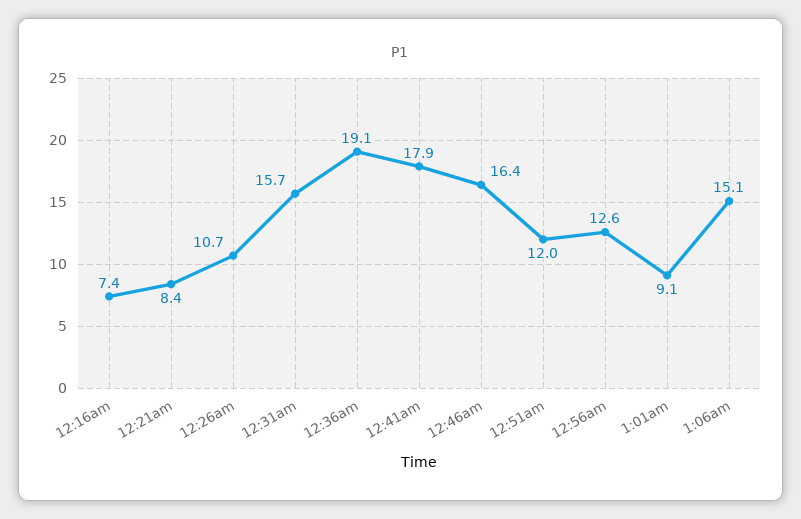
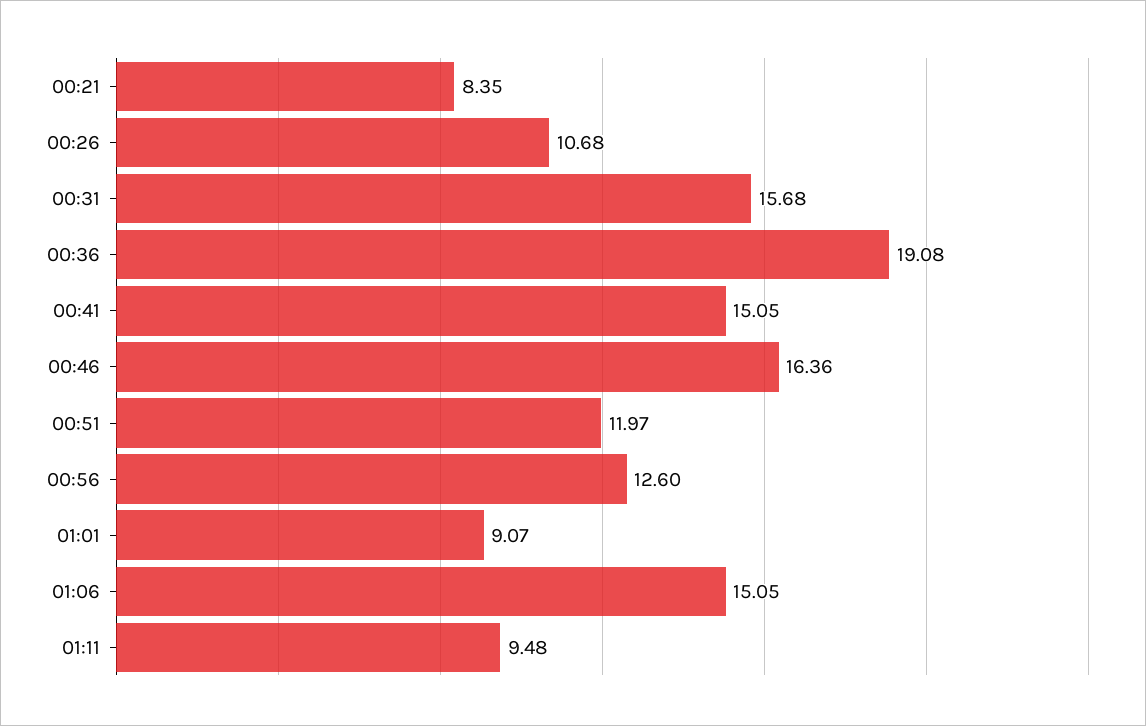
12:16am: 7.4 -> none
12:41am: 17.9 -> 15.05
01:11: none -> 9.48

